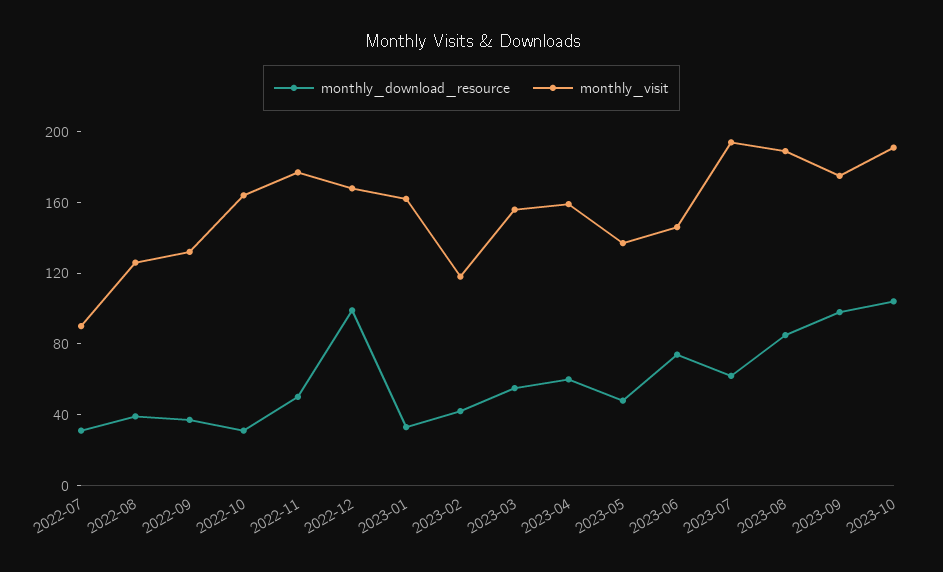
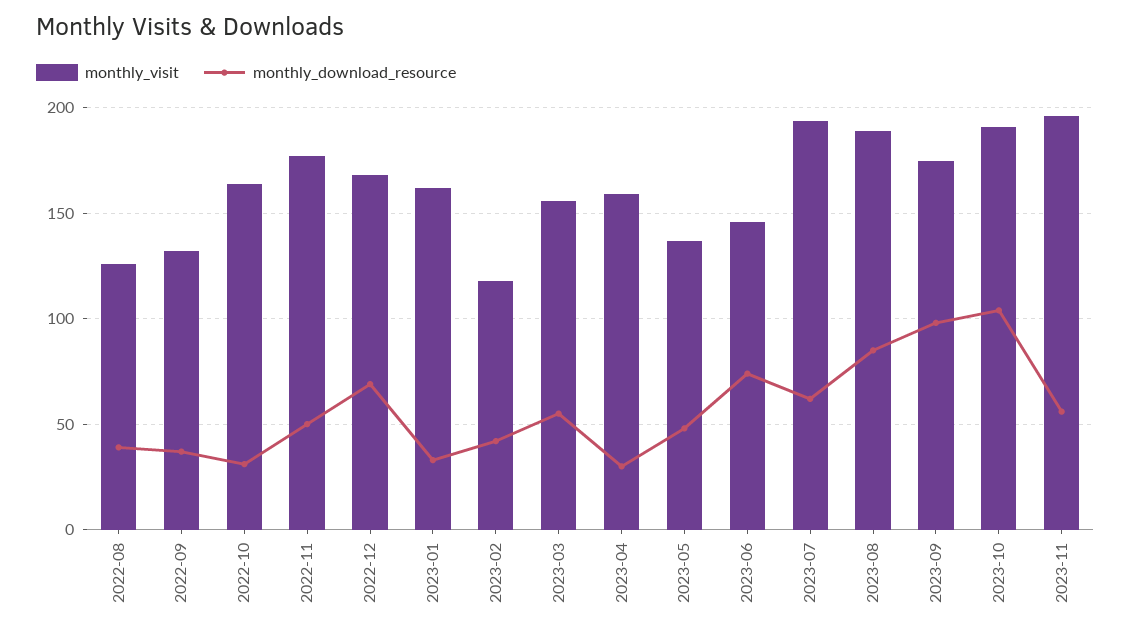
monthly_download_resource, 2022-07: 30 -> none
monthly_visit, 2022-07: 90 -> none
monthly_download_resource, 2022-12: 100 -> 70
monthly_download_resource, 2023-04: 60 -> 30
monthly_visit, 2023-11: none -> 195
monthly_download_resource, 2023-11: none -> 55

